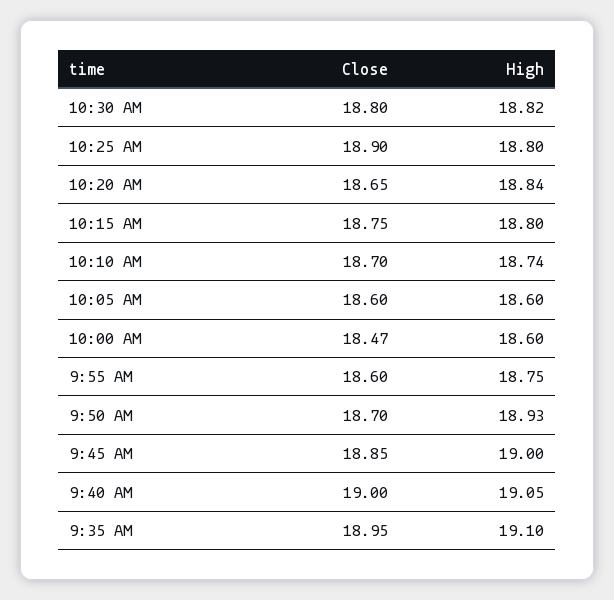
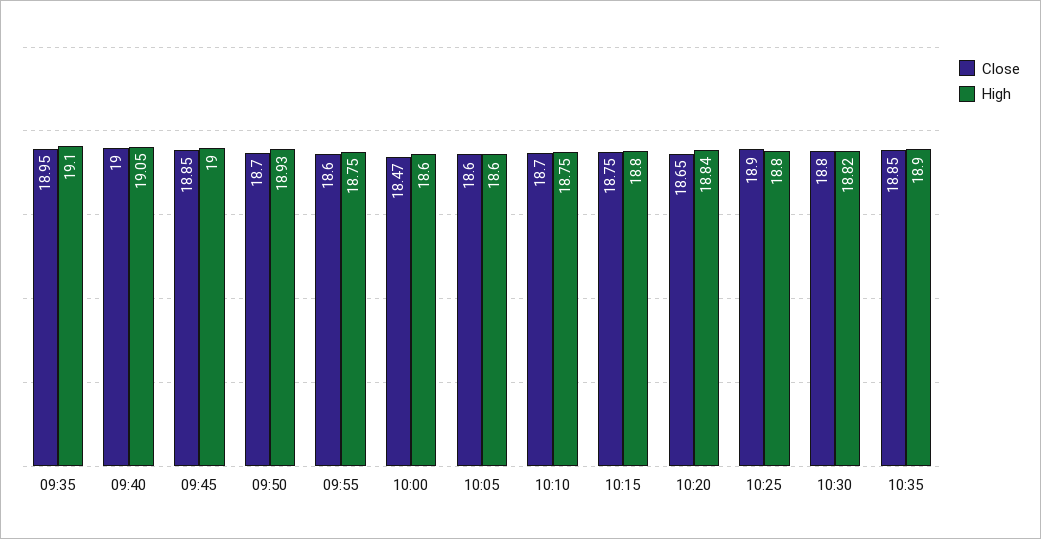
High, 10:10 AM: 18.74 -> 18.75
Close, 10:35: none -> 18.85
High, 10:35: none -> 18.9

